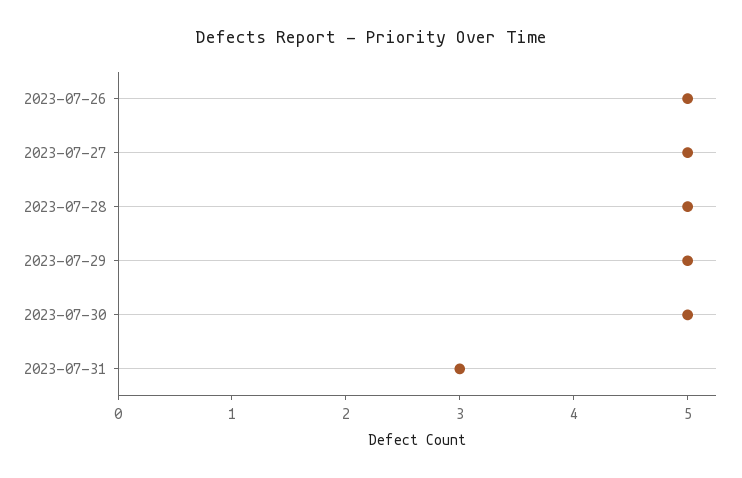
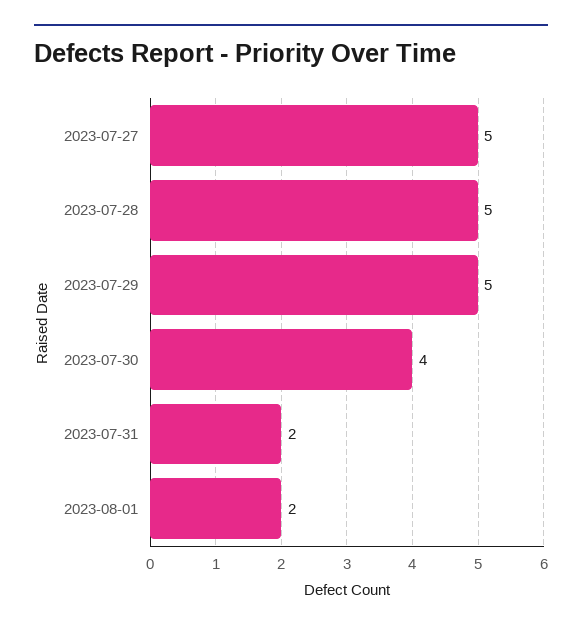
2023-07-26: 5 -> none
2023-07-30: 5 -> 4
2023-07-31: 3 -> 2
2023-08-01: none -> 2

